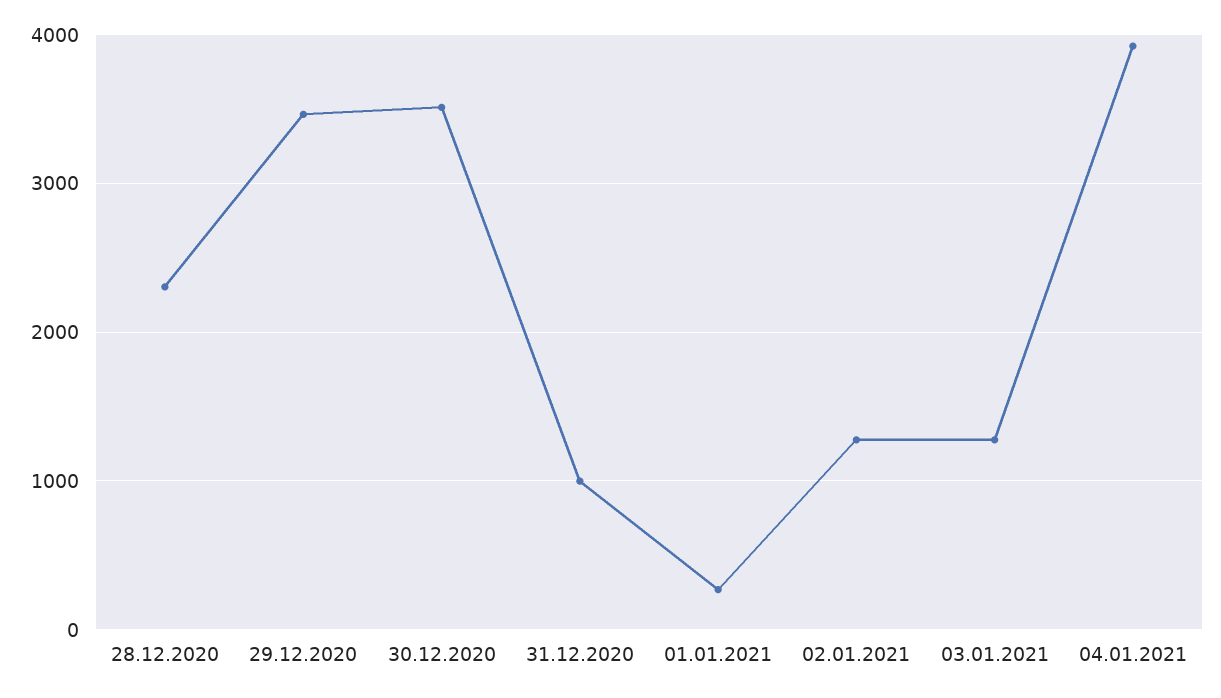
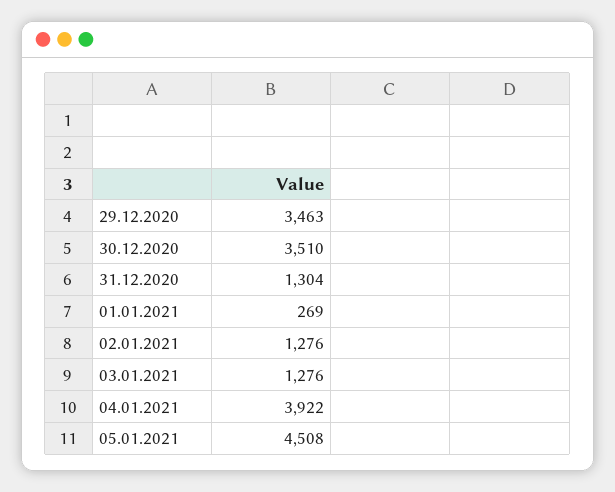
28.12.2020: 2300 -> none
31.12.2020: 1000 -> 1304
05.01.2021: none -> 4508

